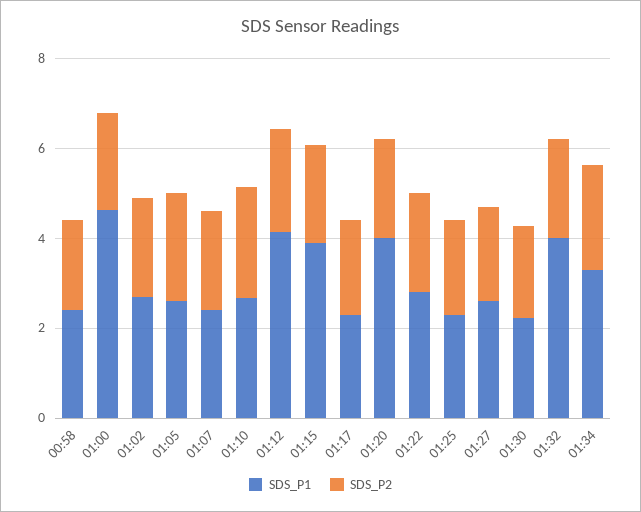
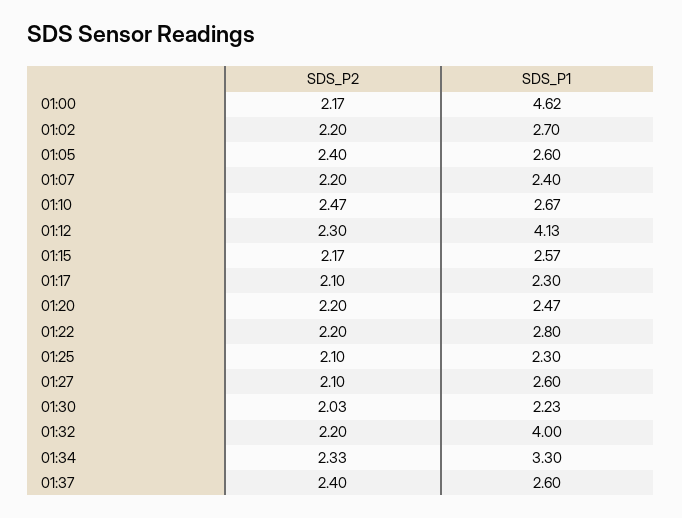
SDS_P1, 00:58: 2.5 -> none
SDS_P2, 00:58: 2 -> none
SDS_P1, 01:15: 4 -> 2.57
SDS_P1, 01:20: 4 -> 2.47
SDS_P2, 01:37: none -> 2.4
SDS_P1, 01:37: none -> 2.6

